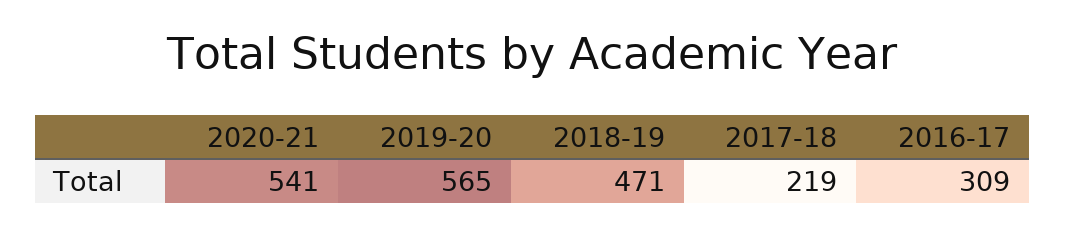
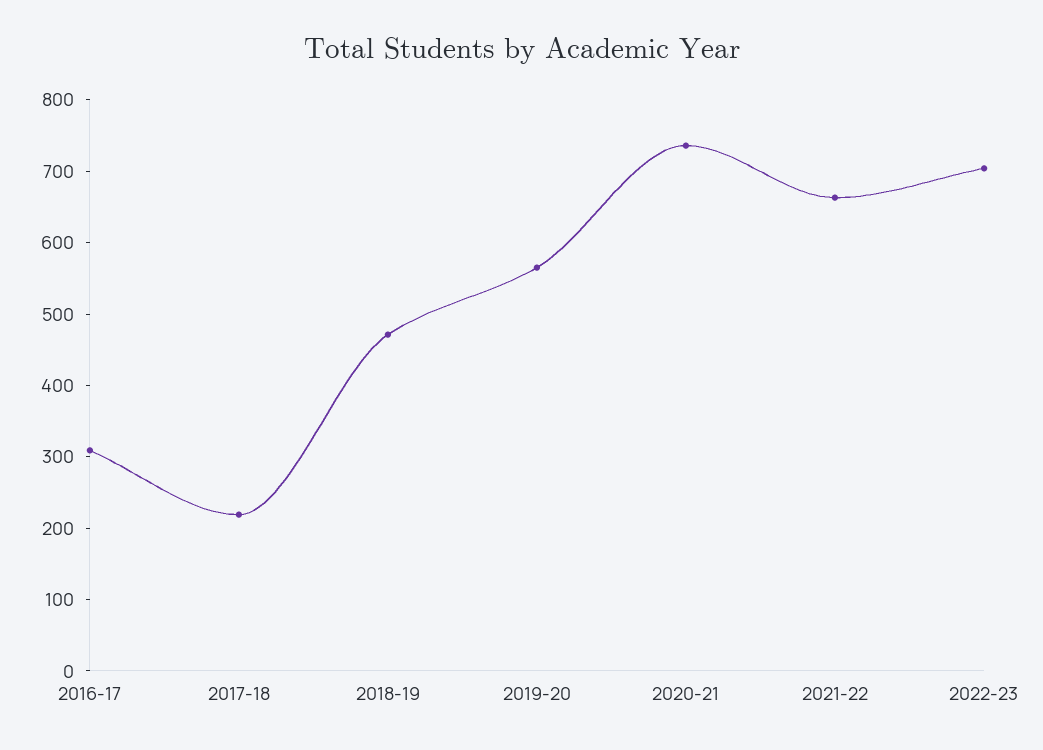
2020-21: 541 -> 740
2021-22: none -> 660
2022-23: none -> 700

